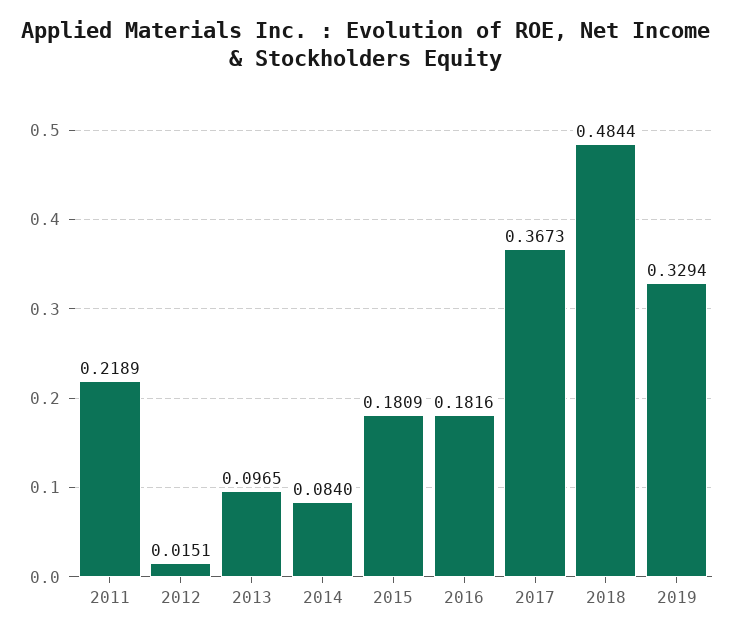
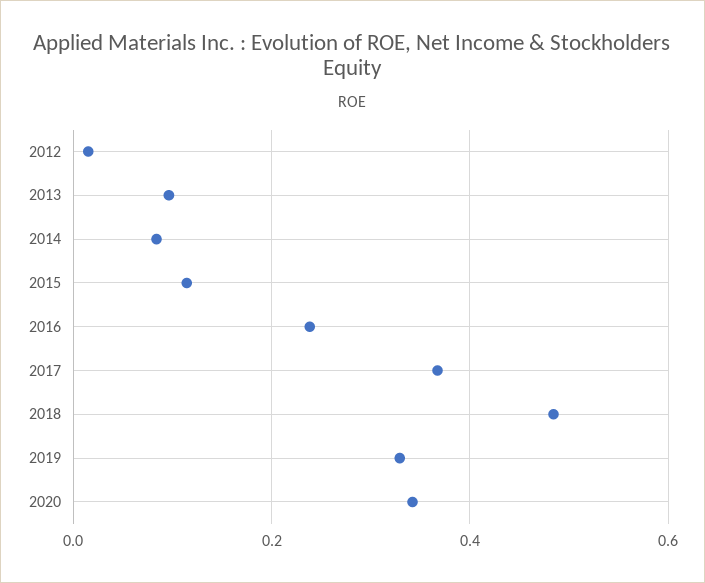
2011: 0.2189 -> none
2015: 0.1809 -> 0.12
2016: 0.1816 -> 0.24
2020: none -> 0.34

